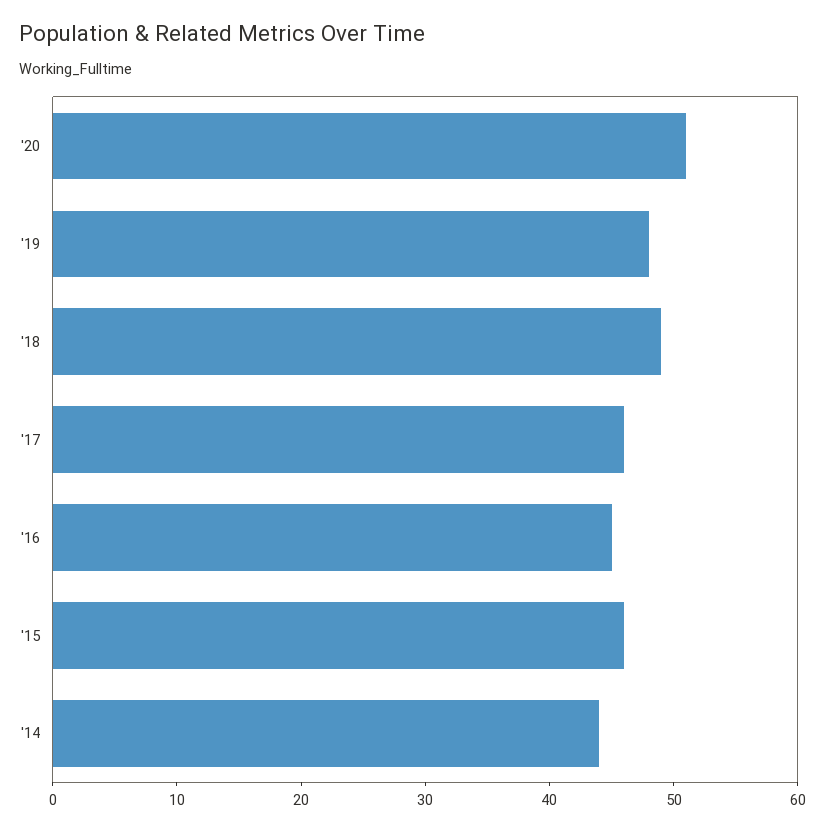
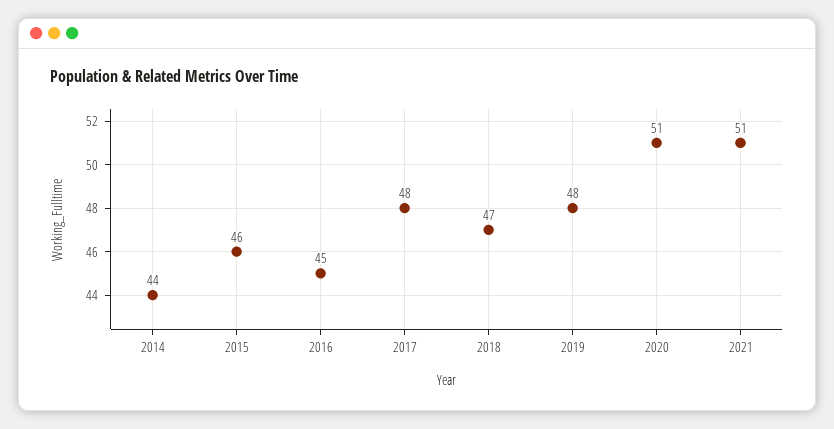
'18: 49 -> 47
'17: 46 -> 48
2021: none -> 51

